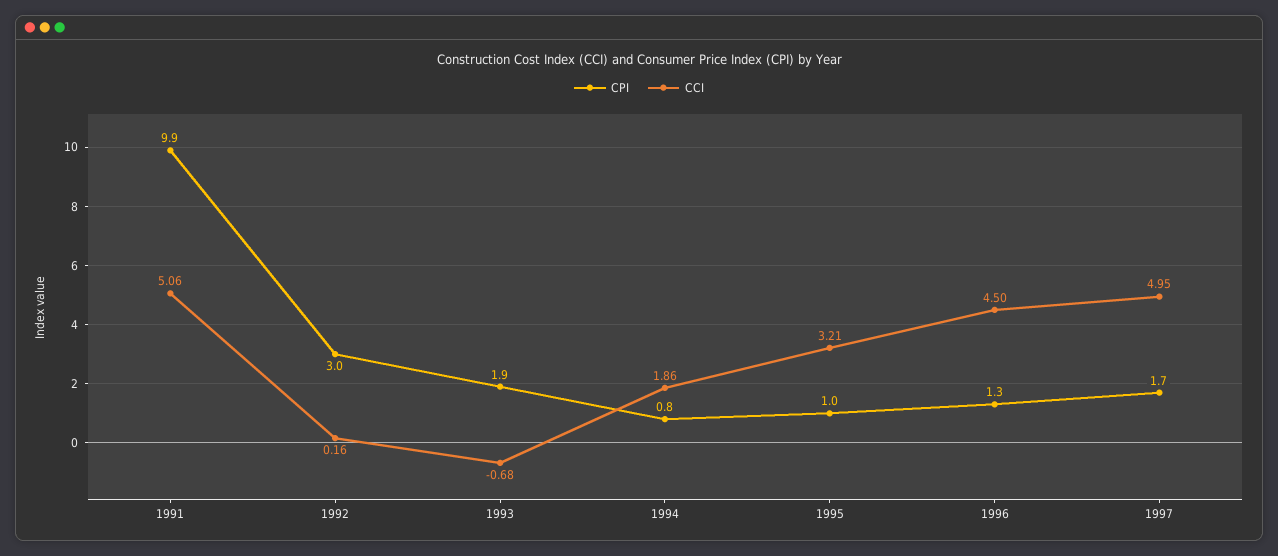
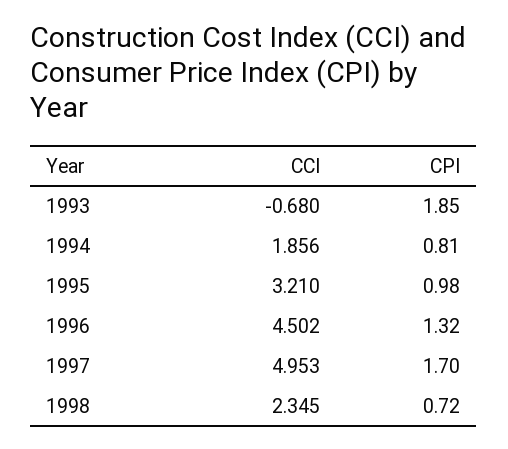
CPI, 1991: 9.9 -> none
CCI, 1991: 5.06 -> none
CPI, 1992: 3 -> none
CCI, 1992: 0.16 -> none
CCI, 1998: none -> 2.345
CPI, 1998: none -> 0.72

